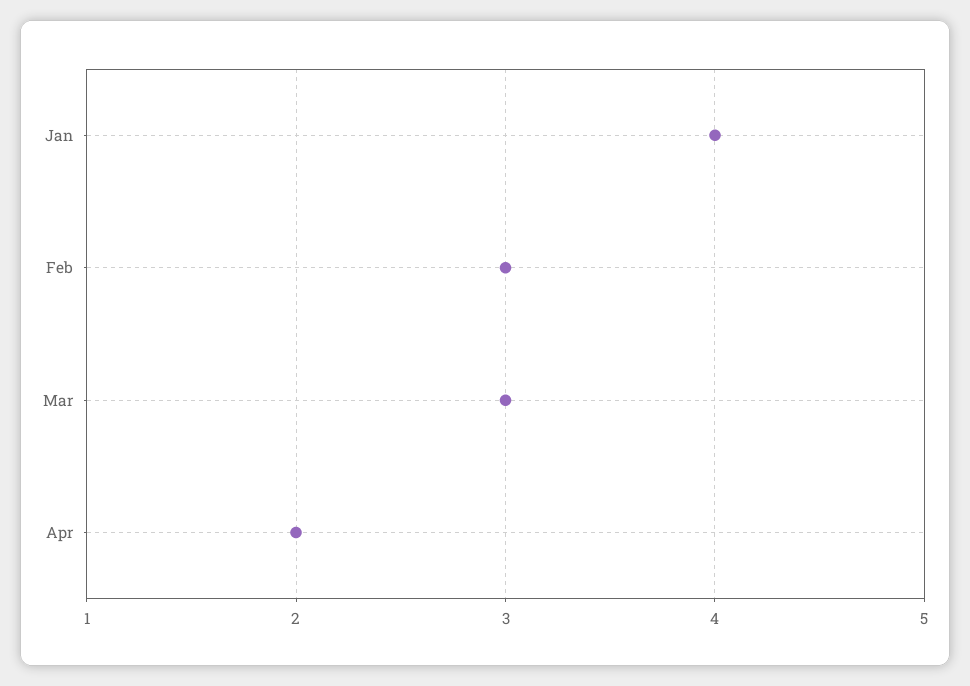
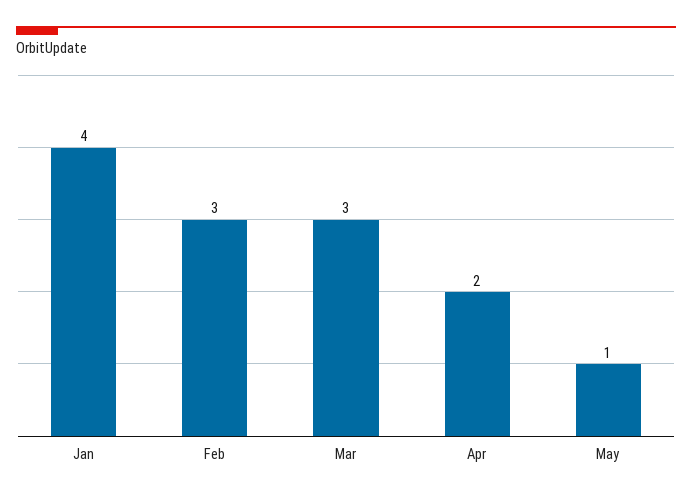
May: none -> 1

